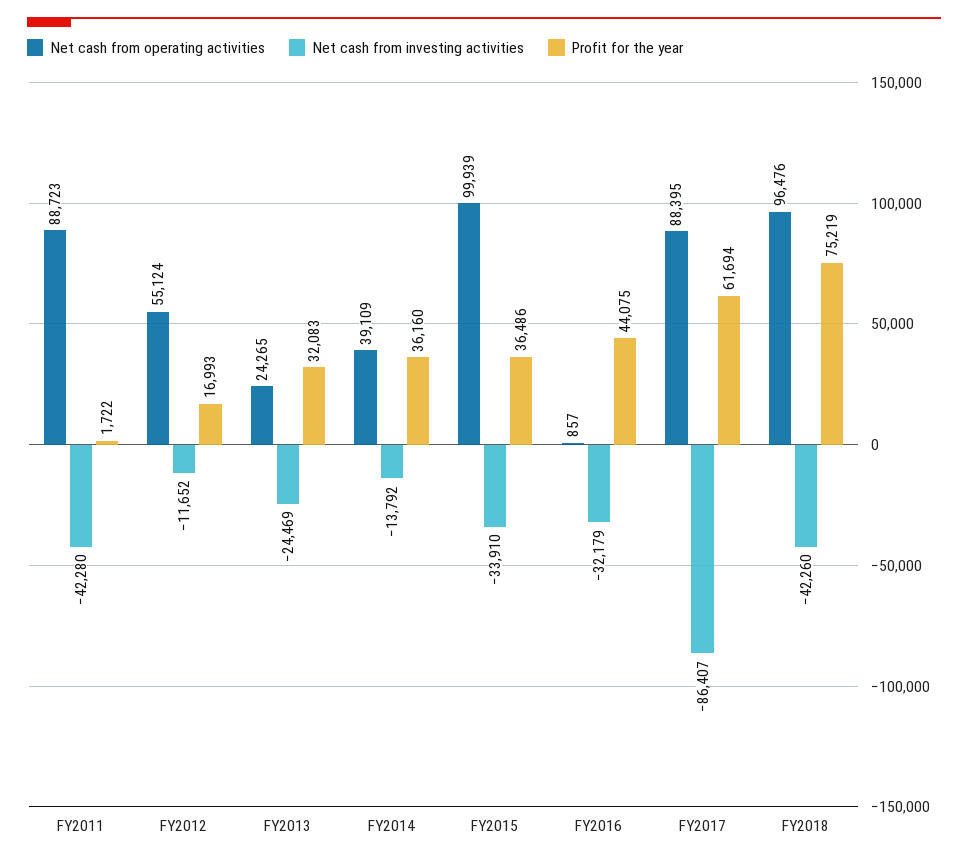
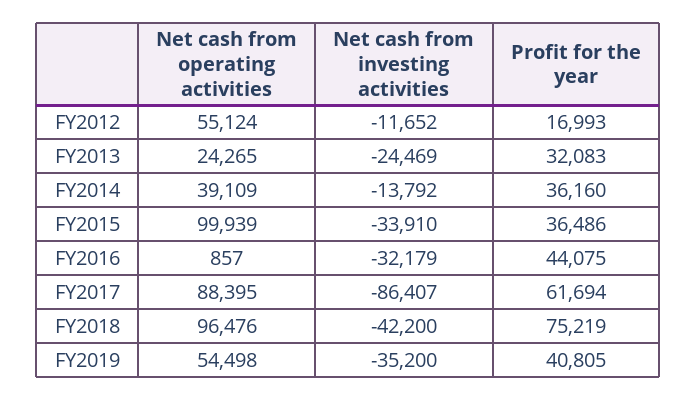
Net cash from operating activities, FY2011: 88723 -> none
Net cash from investing activities, FY2011: -42280 -> none
Profit for the year, FY2011: 1722 -> none
Net cash from investing activities, FY2018: -42260 -> -42200
Net cash from operating activities, FY2019: none -> 54498
Net cash from investing activities, FY2019: none -> -35200
Profit for the year, FY2019: none -> 40805

